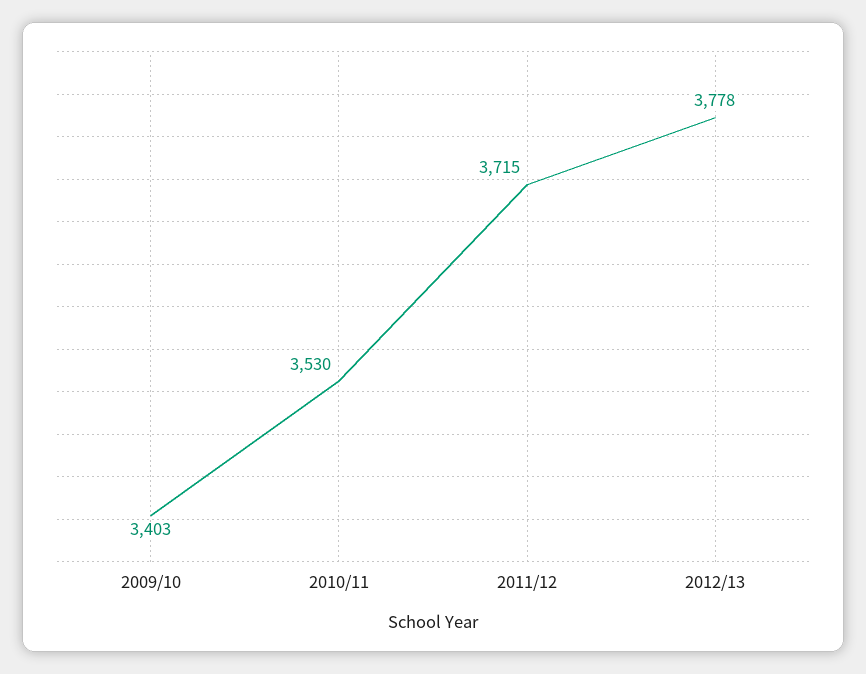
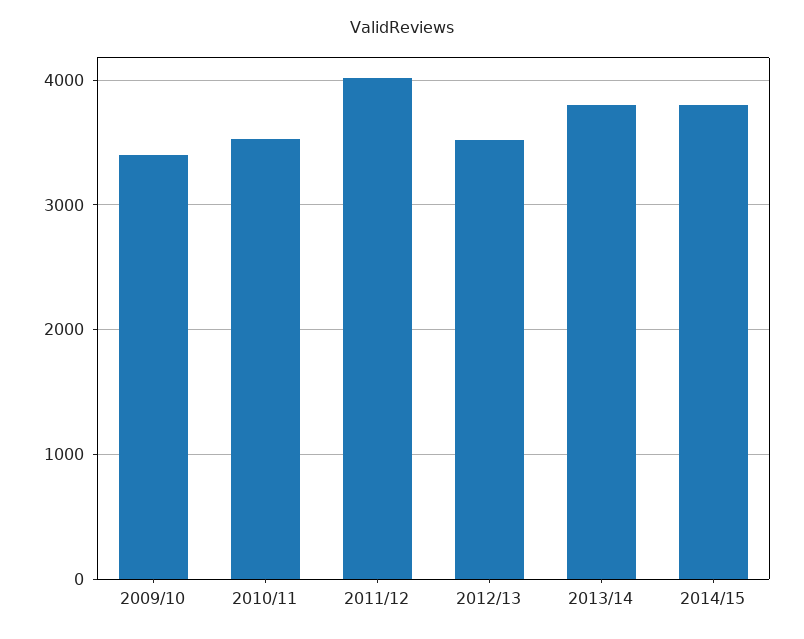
2011/12: 3715 -> 4000
2012/13: 3778 -> 3500
2013/14: none -> 3800
2014/15: none -> 3800

